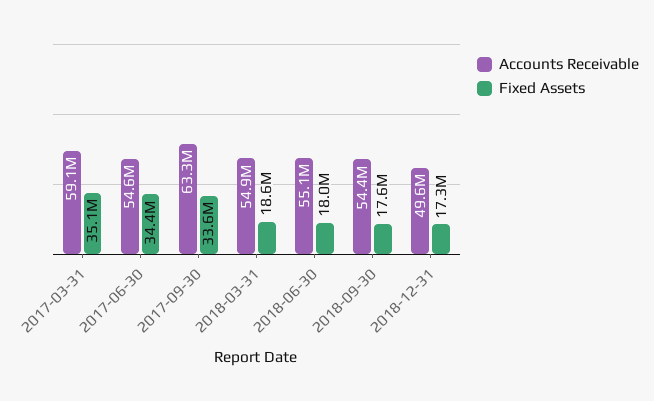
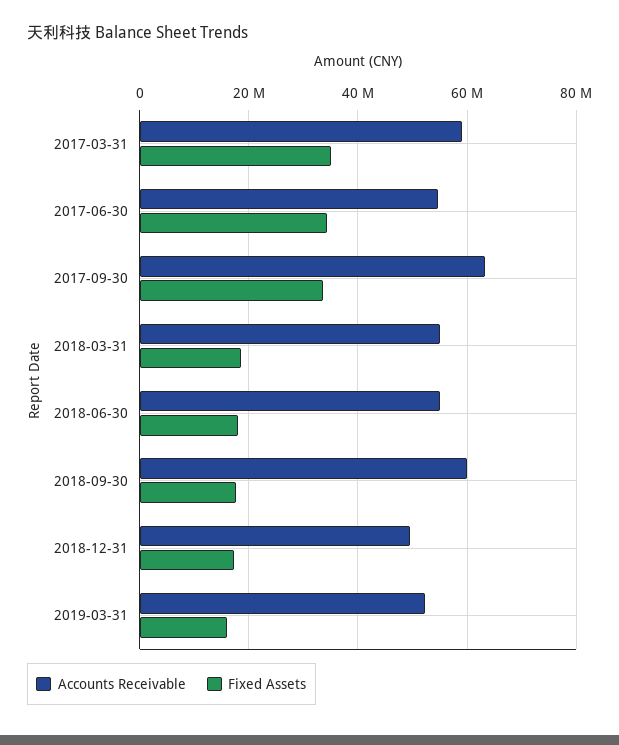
Accounts Receivable, 2018-09-30: 54400000 -> 60000000
Accounts Receivable, 2019-03-31: none -> 52000000
Fixed Assets, 2019-03-31: none -> 16000000

